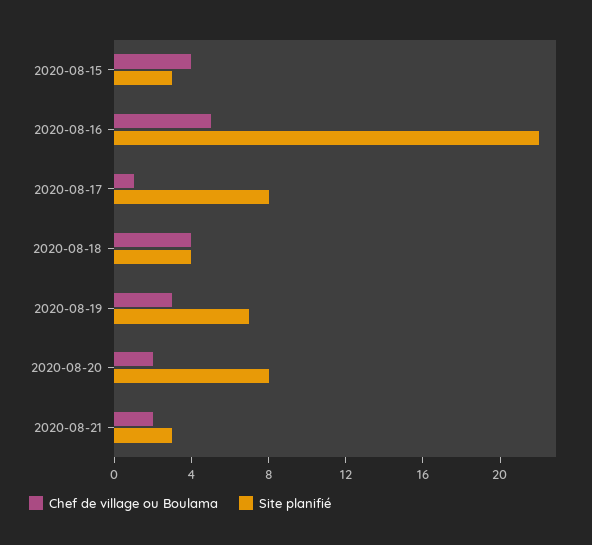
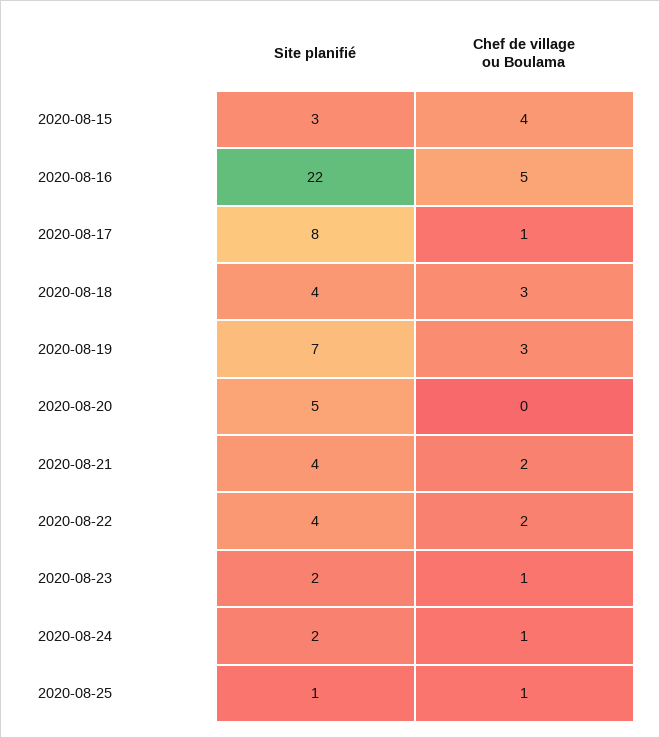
Chef de village ou Boulama, 2020-08-18: 4 -> 3
Chef de village ou Boulama, 2020-08-20: 2 -> 0
Site planifié, 2020-08-20: 8 -> 5
Site planifié, 2020-08-21: 3 -> 4
Site planifié, 2020-08-22: none -> 4
Chef de village ou Boulama, 2020-08-22: none -> 2
Site planifié, 2020-08-23: none -> 2
Chef de village ou Boulama, 2020-08-23: none -> 1
Site planifié, 2020-08-24: none -> 2
Chef de village ou Boulama, 2020-08-24: none -> 1
Site planifié, 2020-08-25: none -> 1
Chef de village ou Boulama, 2020-08-25: none -> 1

